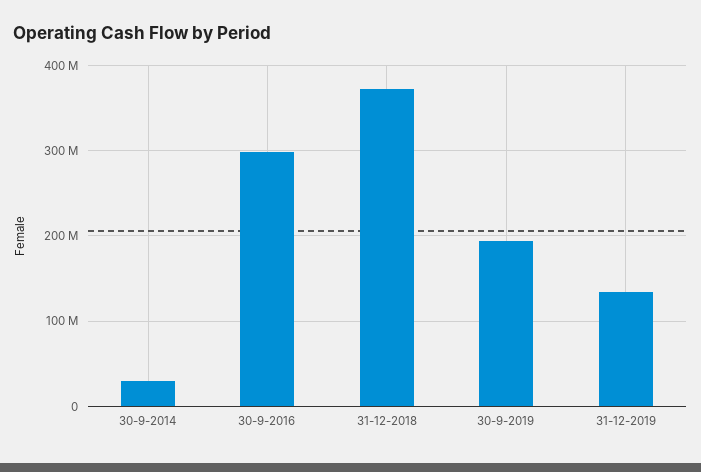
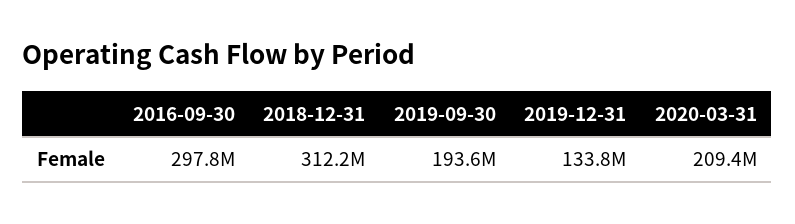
30-9-2014: 30000000 -> none
31-12-2018: 370000000 -> 312200000
2020-03-31: none -> 209400000

